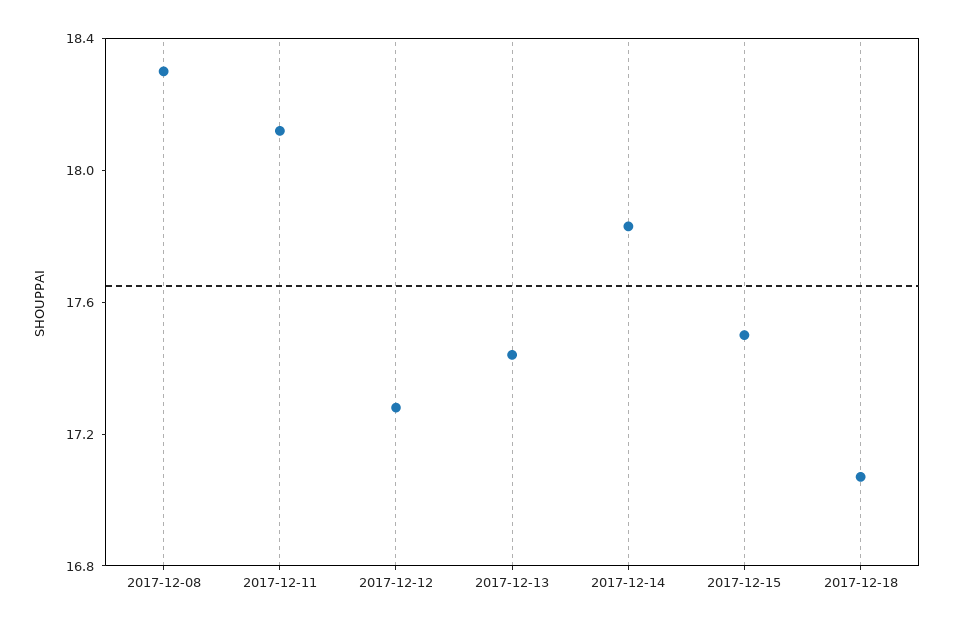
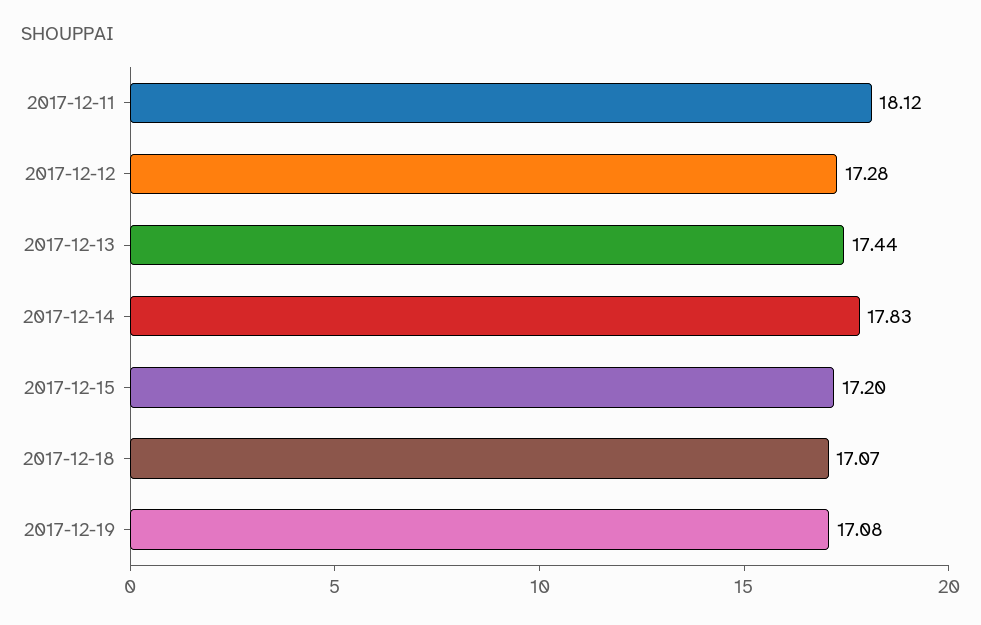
2017-12-08: 18.3 -> none
2017-12-15: 17.5 -> 17.2
2017-12-19: none -> 17.08

